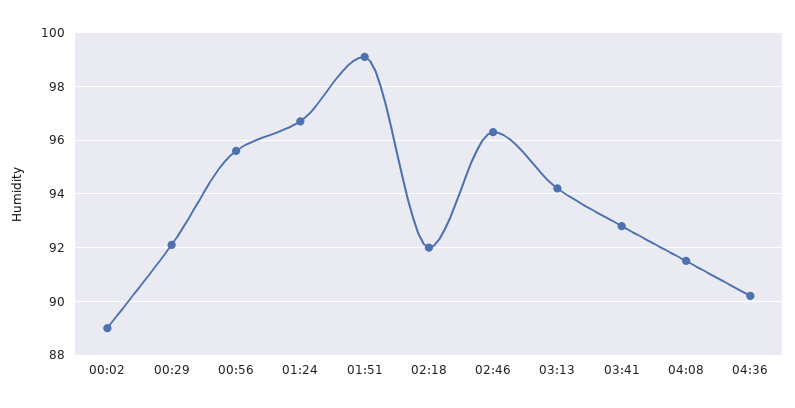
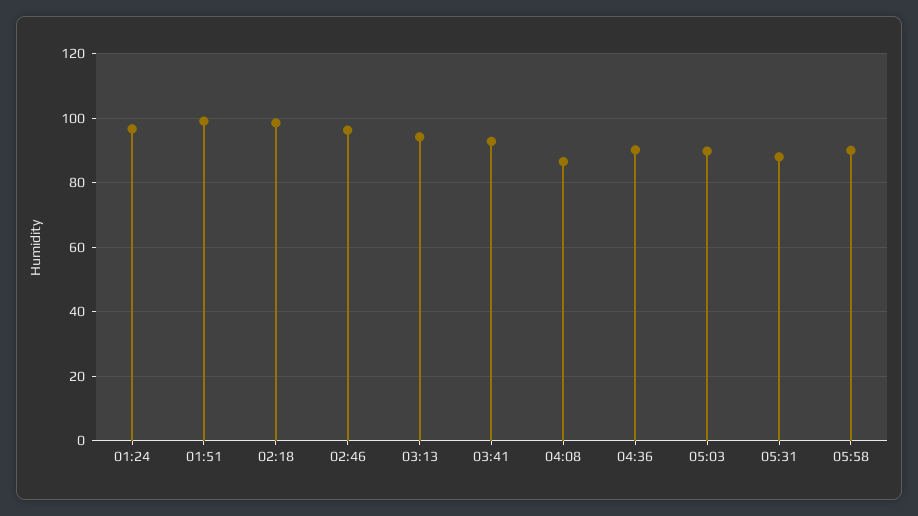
00:02: 89 -> none
00:29: 92 -> none
00:56: 95.5 -> none
02:18: 92 -> 98
04:08: 91.5 -> 86
05:03: none -> 90
05:31: none -> 88
05:58: none -> 90

